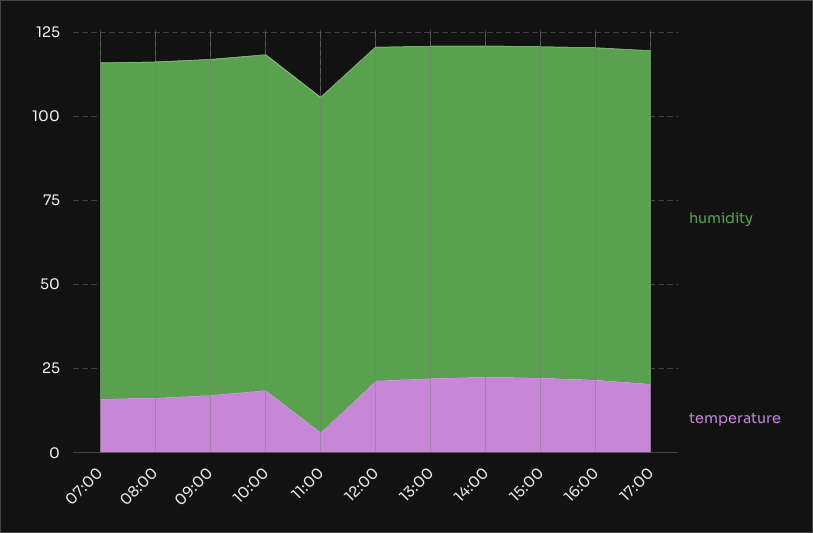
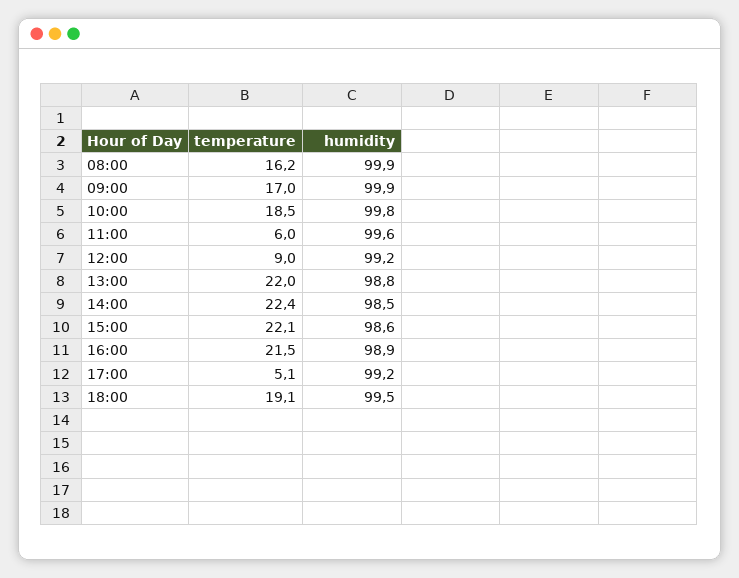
humidity, 07:00: 100 -> none
temperature, 07:00: 15 -> none
temperature, 12:00: 20 -> 9
temperature, 17:00: 20 -> 5.1
temperature, 18:00: none -> 19.1
humidity, 18:00: none -> 99.5

